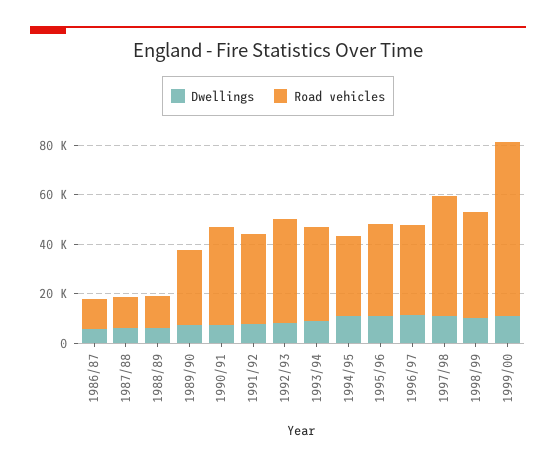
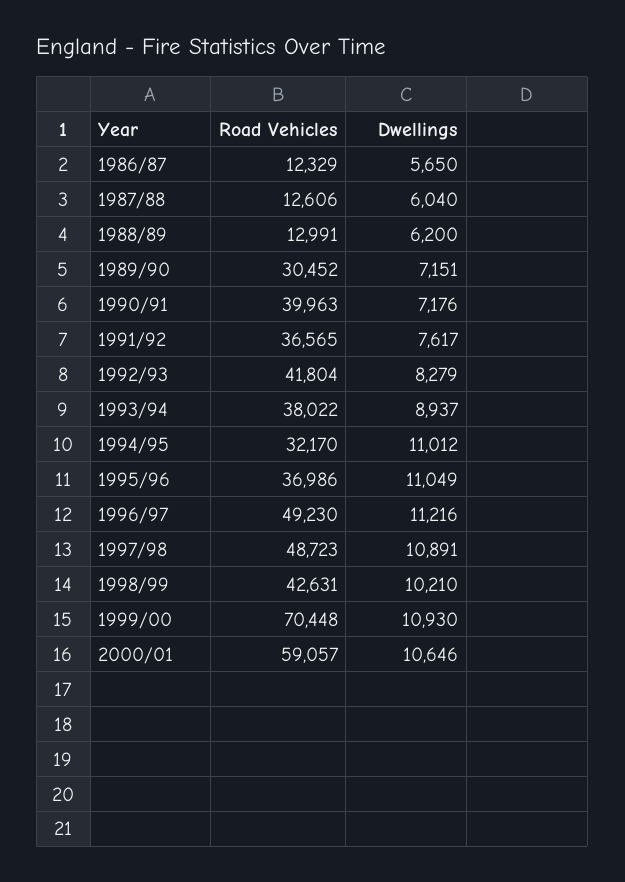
Road vehicles, 1996/97: 35000 -> 49230
Road vehicles, 2000/01: none -> 59057
Dwellings, 2000/01: none -> 10646

